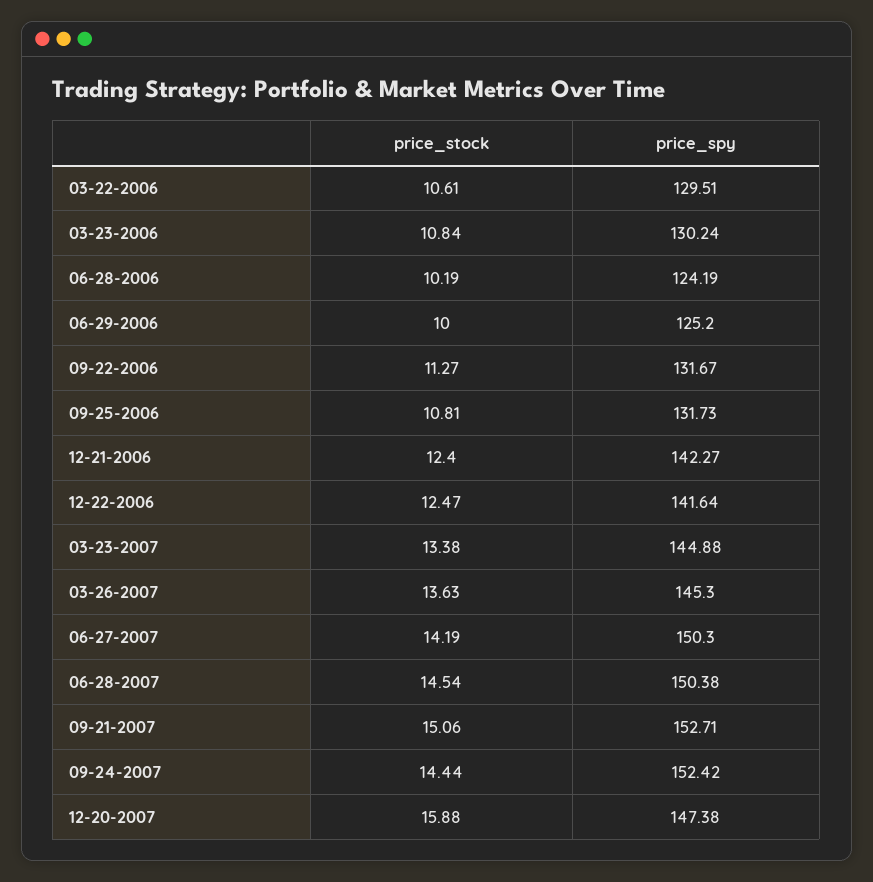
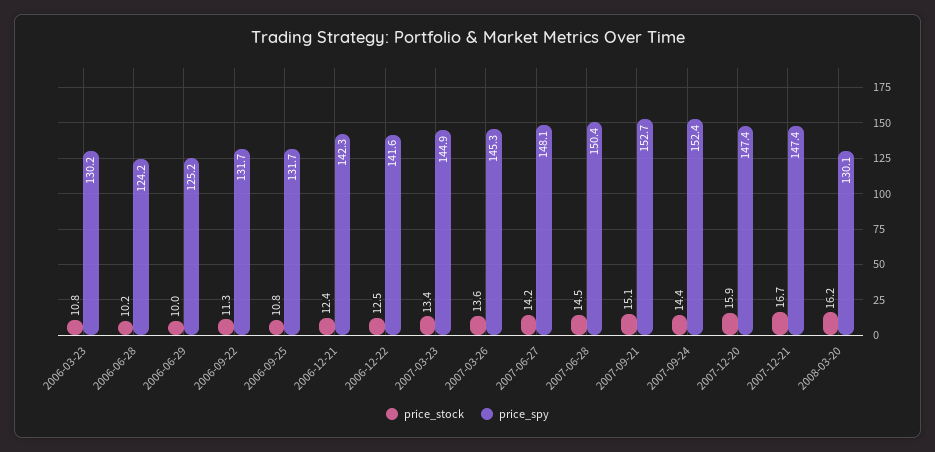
price_stock, 03-22-2006: 10.61 -> none
price_spy, 03-22-2006: 129.51 -> none
price_spy, 06-27-2007: 150.3 -> 148.1
price_stock, 2007-12-21: none -> 16.7
price_spy, 2007-12-21: none -> 147.4
price_stock, 2008-03-20: none -> 16.2
price_spy, 2008-03-20: none -> 130.1

